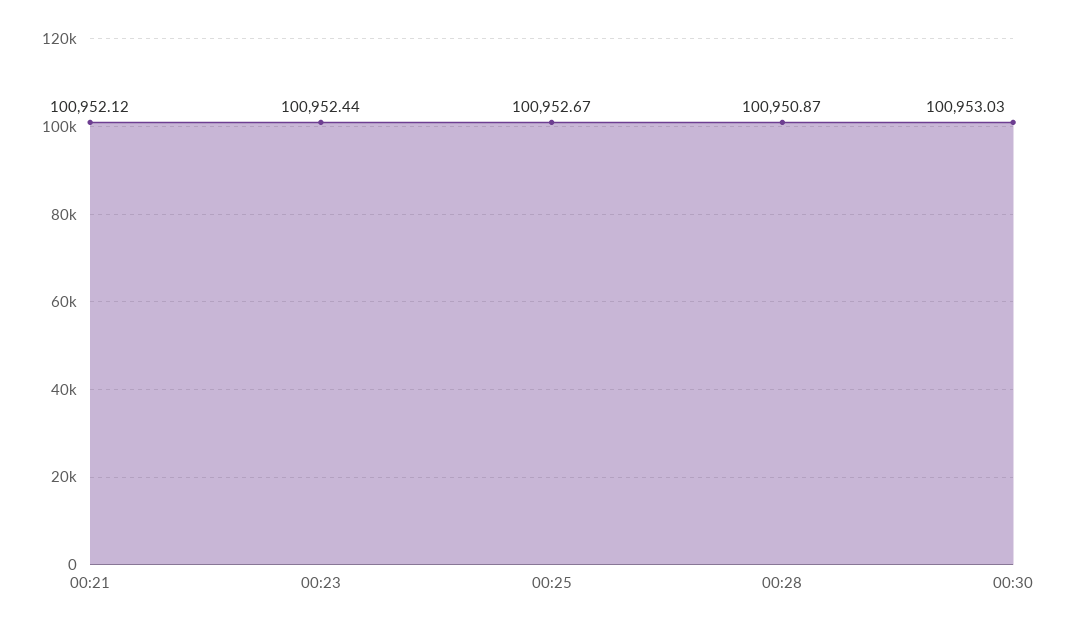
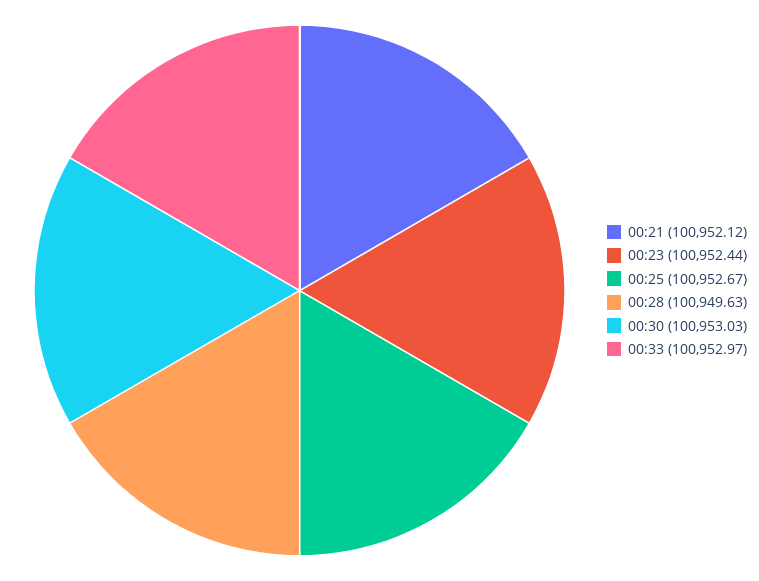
00:28: 100950.87 -> 100949.63
00:33: none -> 100952.97

